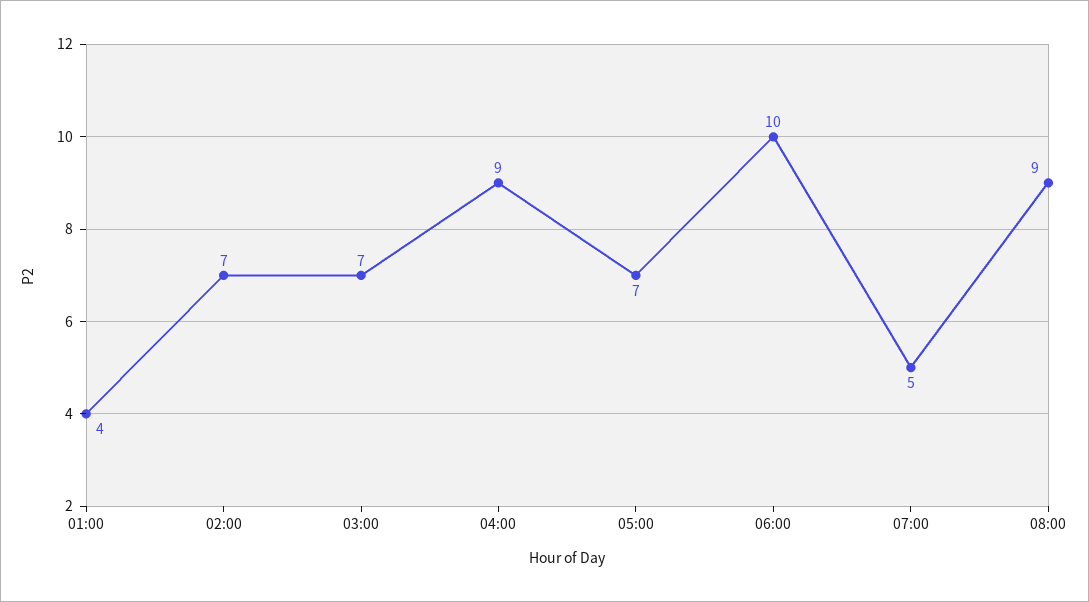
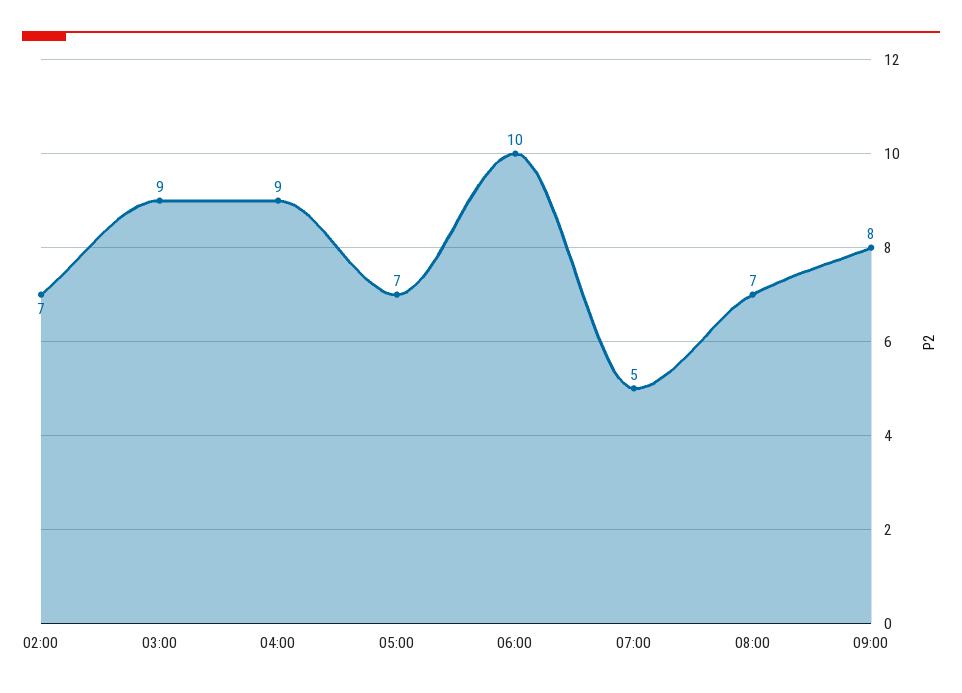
01:00: 4 -> none
03:00: 7 -> 9
08:00: 9 -> 7
09:00: none -> 8

